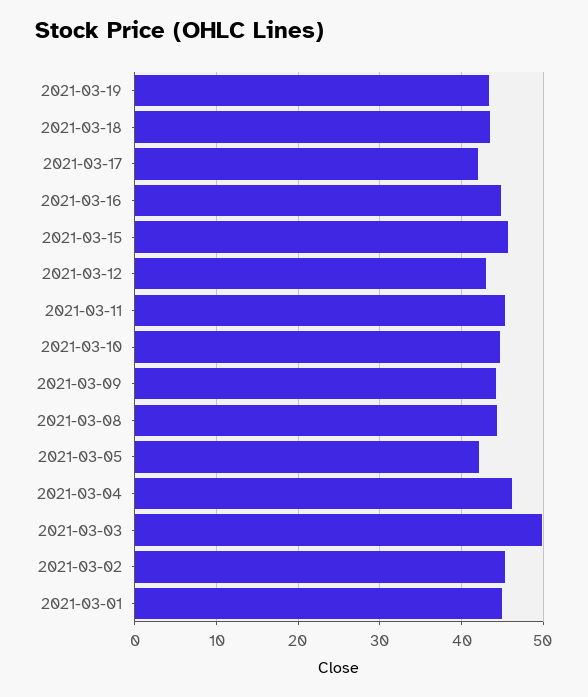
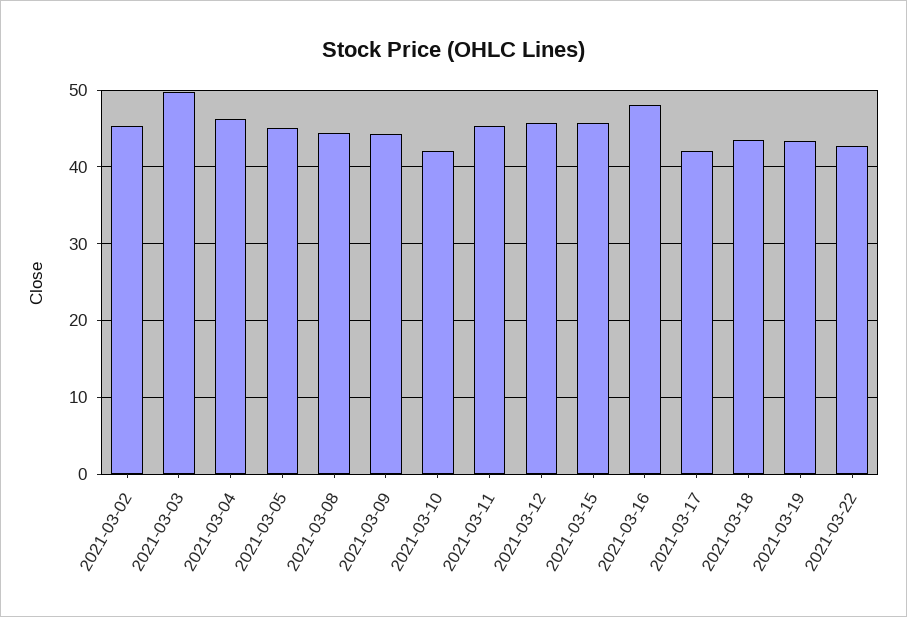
2021-03-16: 45 -> 48
2021-03-12: 43 -> 46
2021-03-10: 45 -> 42
2021-03-05: 42 -> 45
2021-03-01: 45 -> none
2021-03-22: none -> 43

